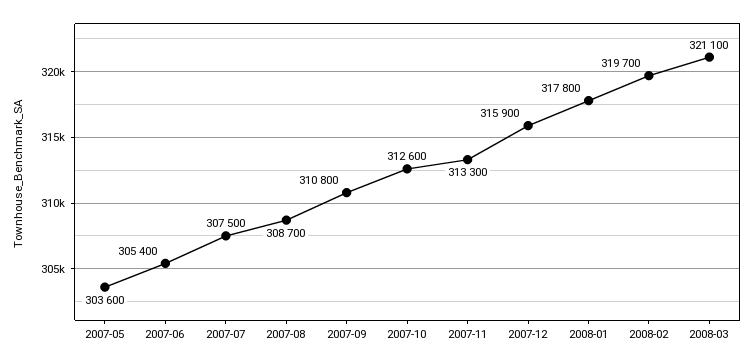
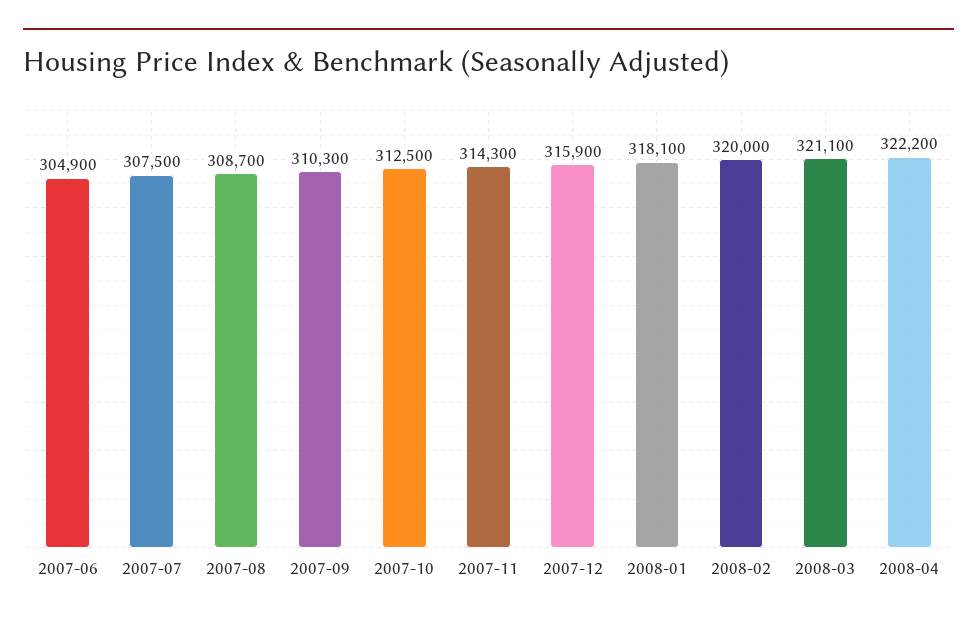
2007-05: 303600 -> none
2007-06: 305400 -> 304900
2007-09: 310800 -> 310300
2007-10: 312600 -> 312500
2007-11: 313300 -> 314300
2008-01: 317800 -> 318100
2008-02: 319700 -> 320000
2008-04: none -> 322200

